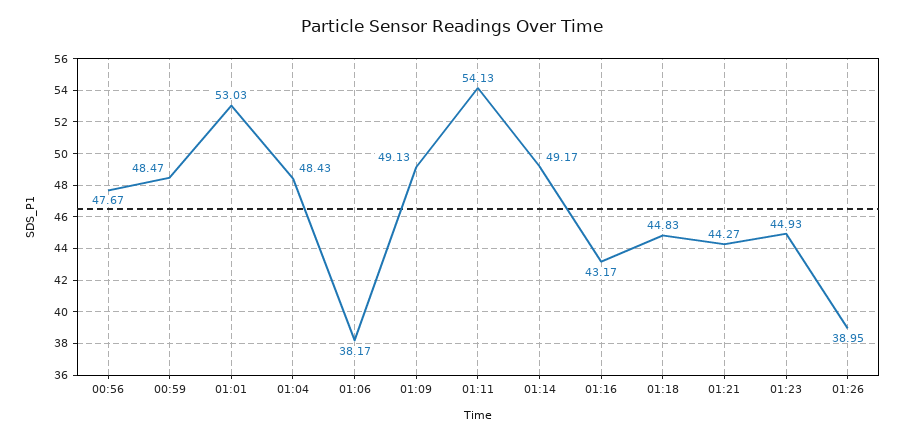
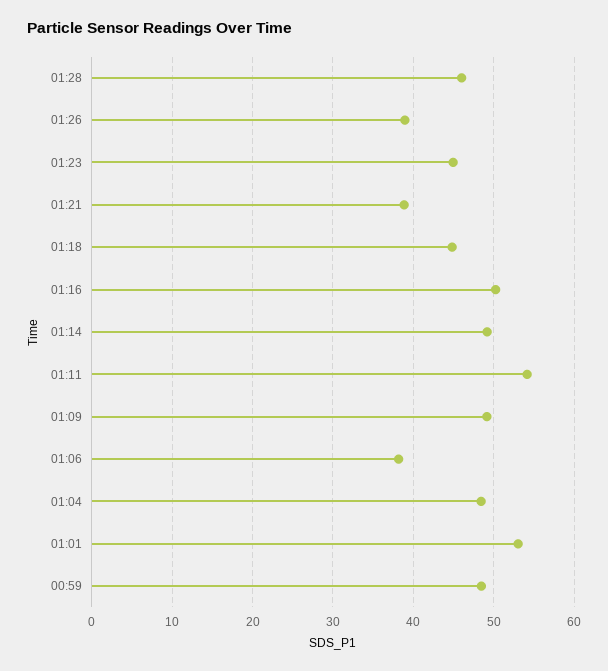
00:56: 47.67 -> none
01:16: 43.17 -> 50
01:21: 44.27 -> 39
01:28: none -> 46

